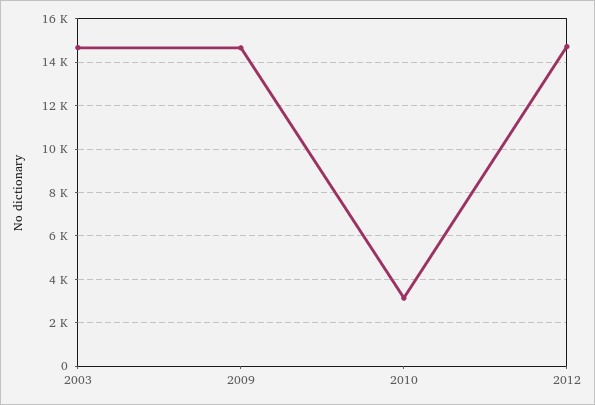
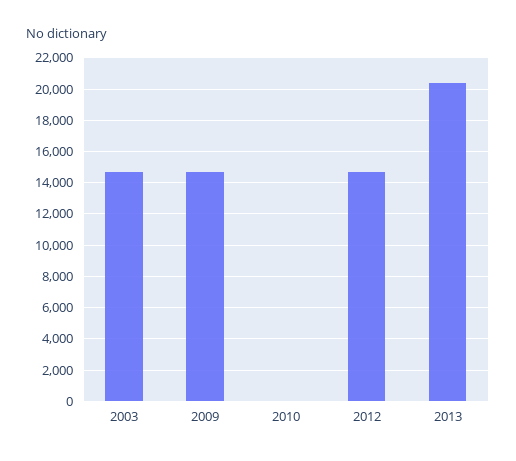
2010: 3000 -> 0
2013: none -> 20500

